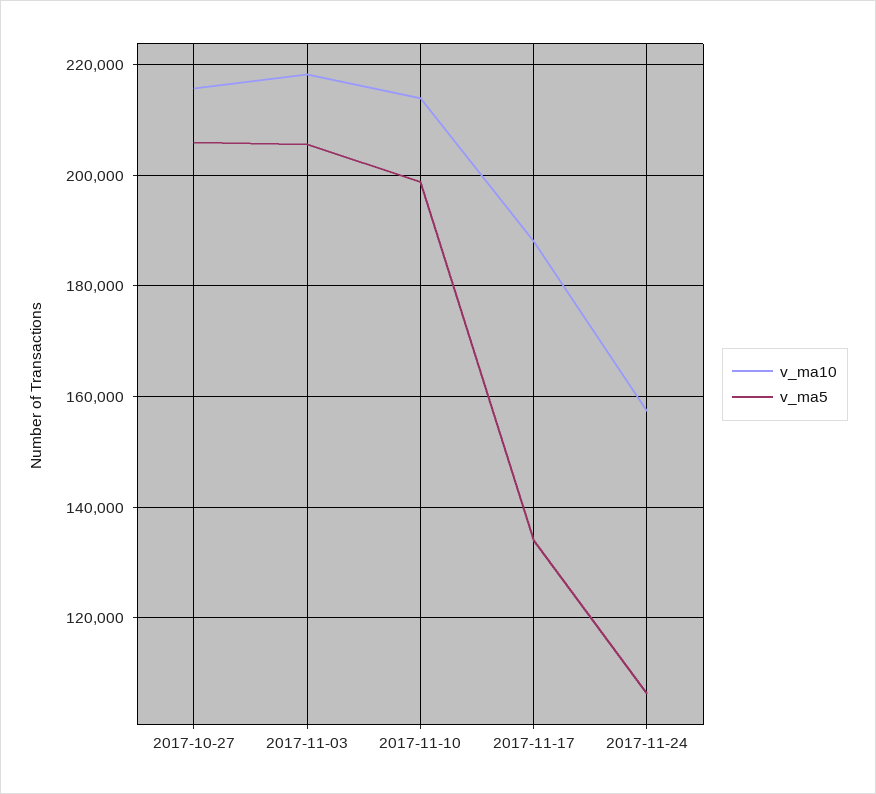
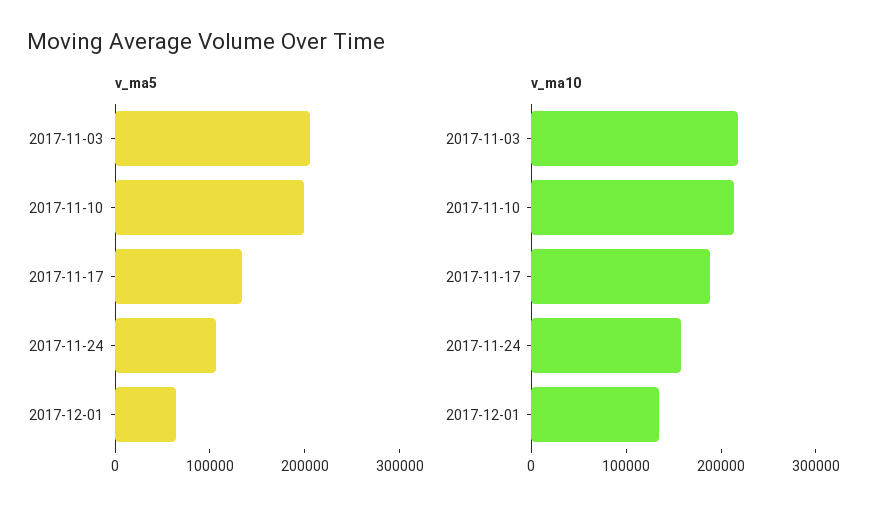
v_ma10, 2017-10-27: 216000 -> none
v_ma5, 2017-10-27: 206000 -> none
v_ma5, 2017-12-01: none -> 60000
v_ma10, 2017-12-01: none -> 140000

